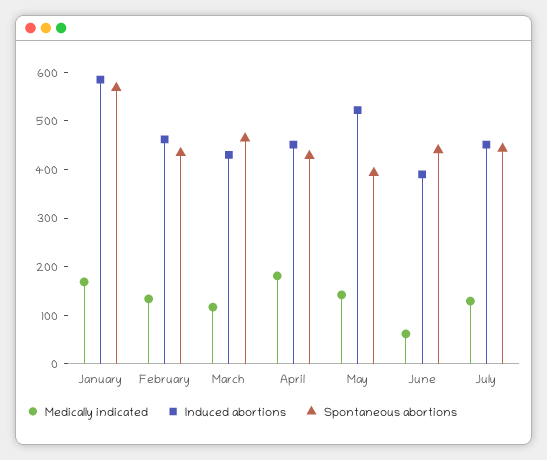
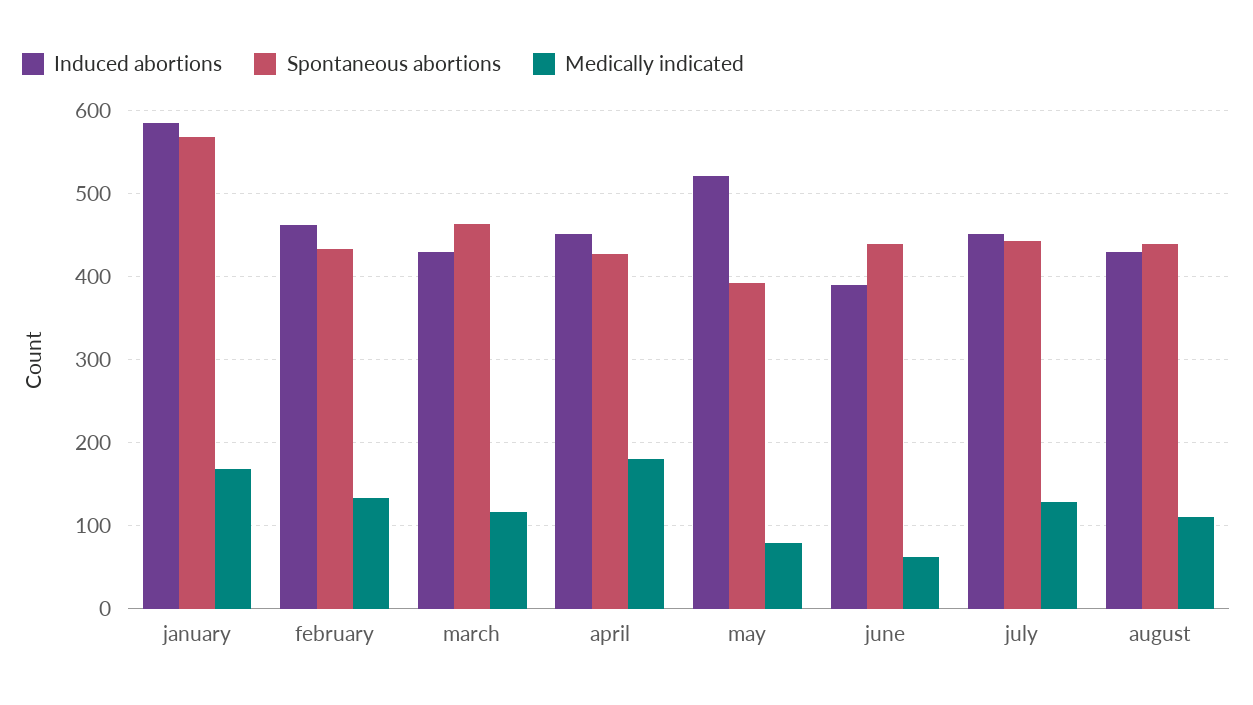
Medically indicated, May: 140 -> 80
Induced abortions, august: none -> 430
Spontaneous abortions, august: none -> 440
Medically indicated, august: none -> 110

